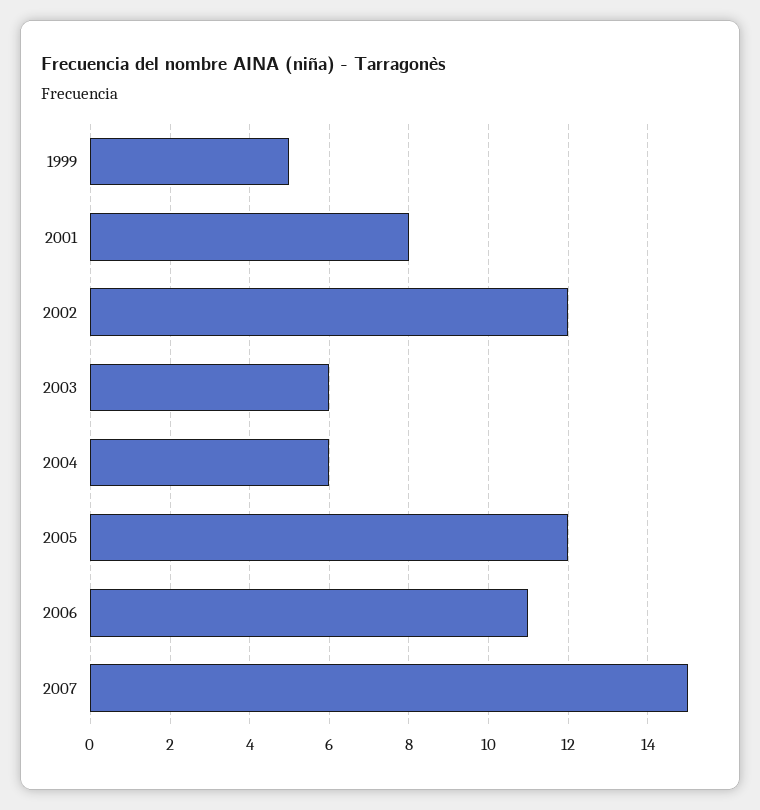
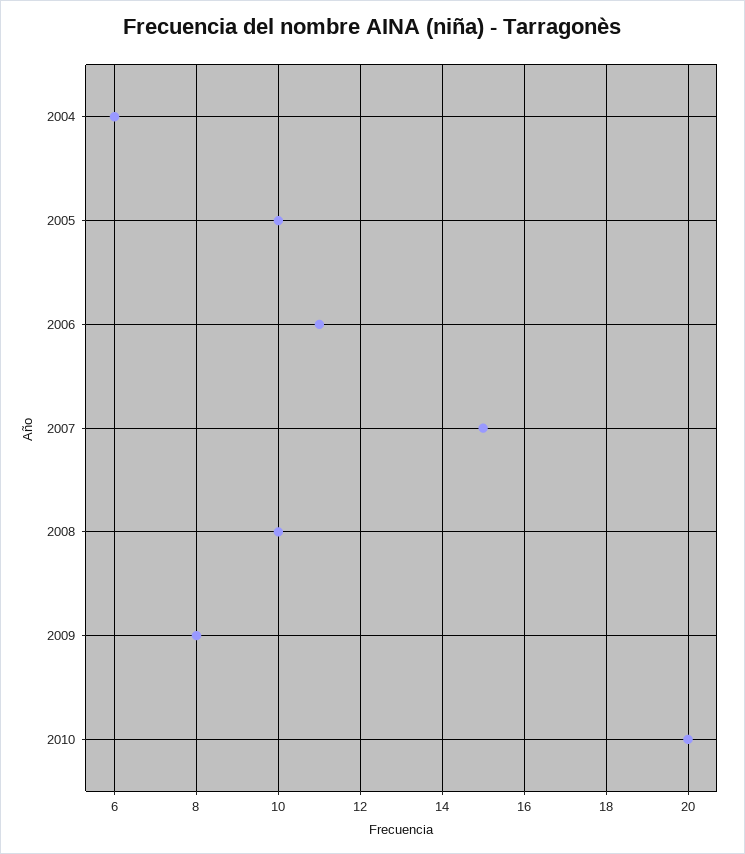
1999: 5 -> none
2001: 8 -> none
2002: 12 -> none
2003: 6 -> none
2005: 12 -> 10
2008: none -> 10
2009: none -> 8
2010: none -> 20

